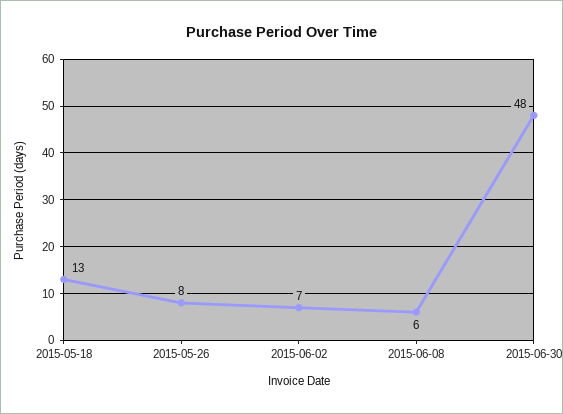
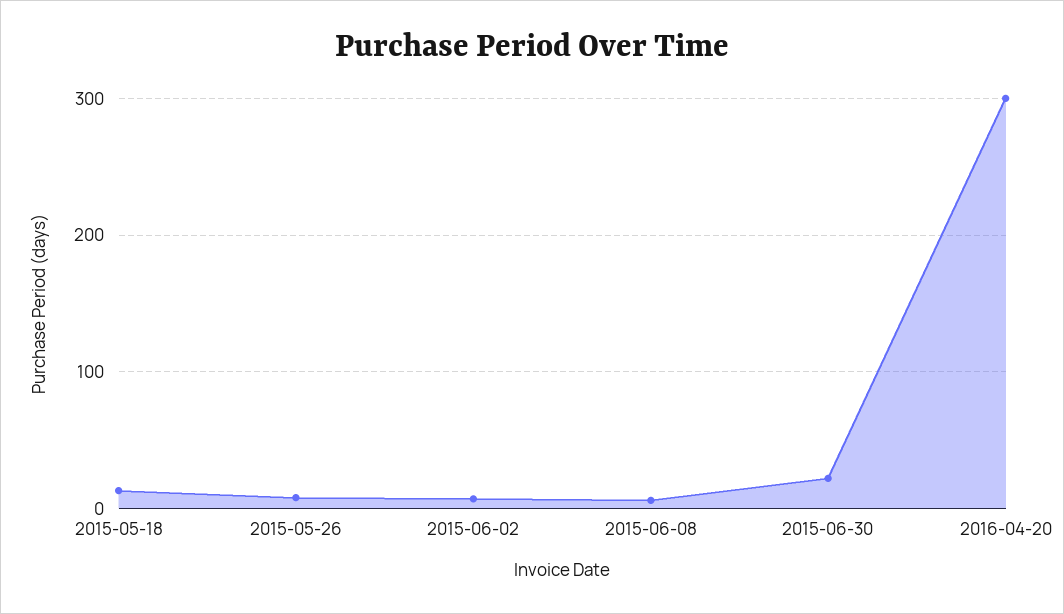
2015-06-30: 48 -> 20
2016-04-20: none -> 300

